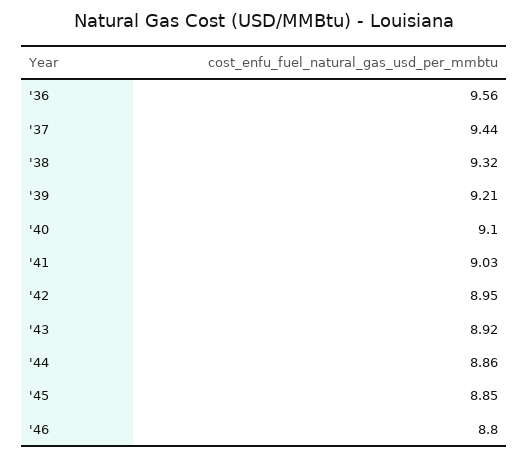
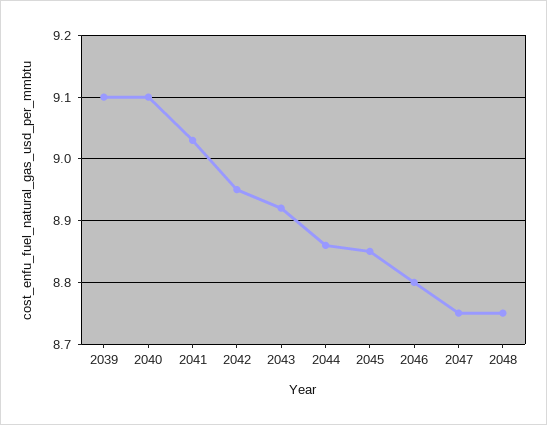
'36: 9.56 -> none
'37: 9.44 -> none
'38: 9.32 -> none
'39: 9.21 -> 9.1
2047: none -> 8.75
2048: none -> 8.75

